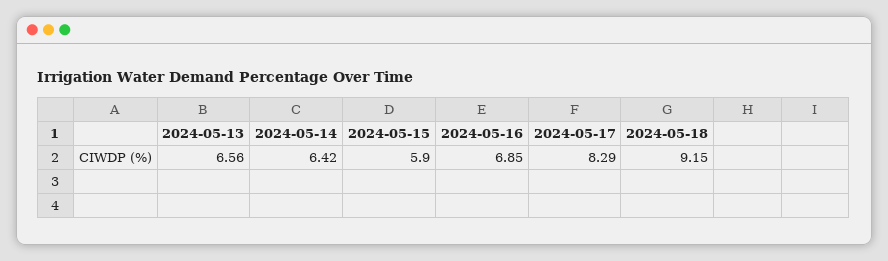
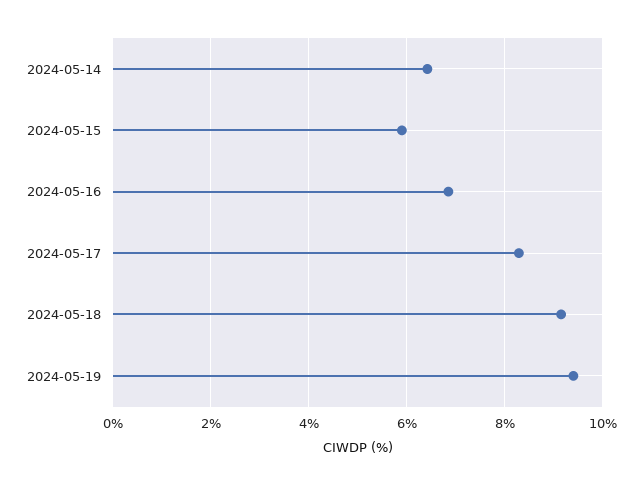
2024-05-13: 6.56 -> none
2024-05-19: none -> 9.4

